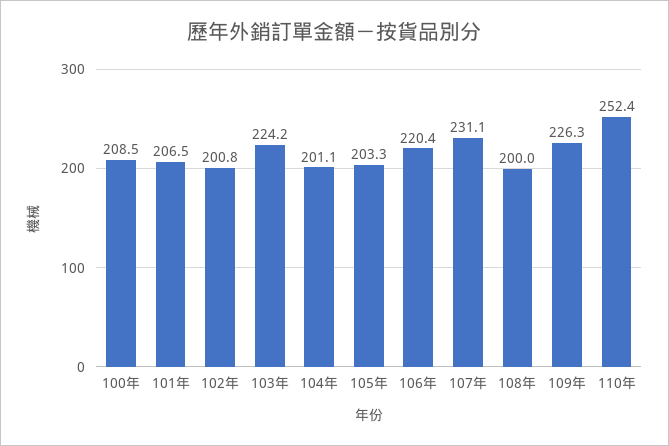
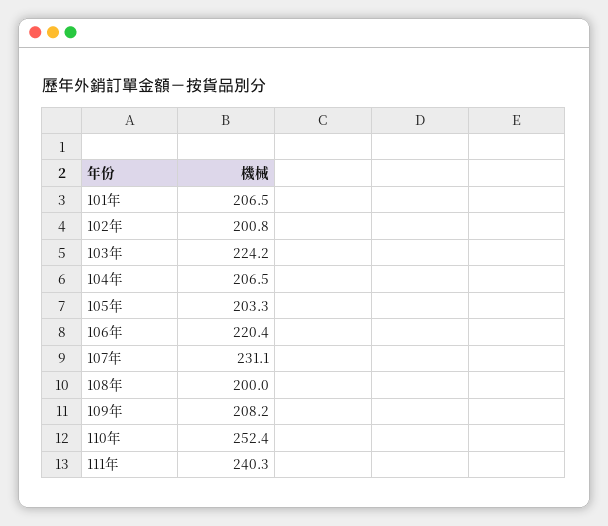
100年: 208.5 -> none
104年: 201.1 -> 206.5
109年: 226.3 -> 208.2
111年: none -> 240.3

